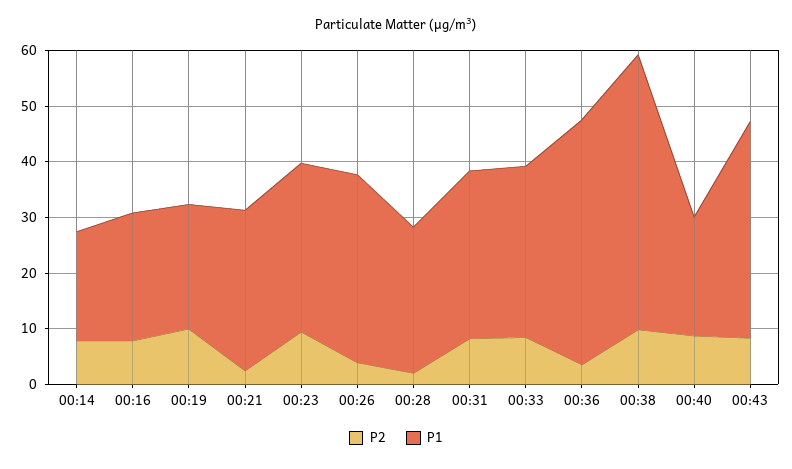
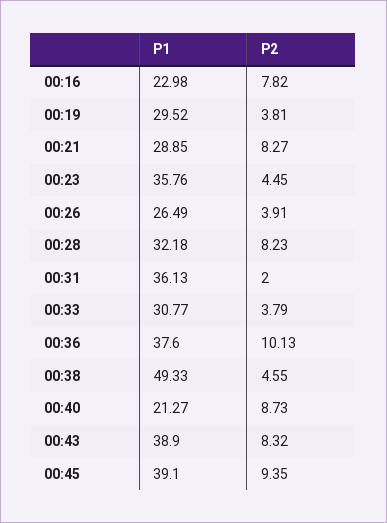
P2, 00:14: 8 -> none
P1, 00:14: 20 -> none
P2, 00:19: 10 -> 3.81
P1, 00:19: 22 -> 29.52
P2, 00:21: 2 -> 8.27
P2, 00:23: 10 -> 4.45
P1, 00:23: 30 -> 35.76
P1, 00:26: 34 -> 26.49
P2, 00:28: 2 -> 8.23
P1, 00:28: 26 -> 32.18
P2, 00:31: 8 -> 2
P1, 00:31: 30 -> 36.13
P2, 00:33: 8 -> 3.79
P2, 00:36: 4 -> 10.13
P1, 00:36: 44 -> 37.6
P2, 00:38: 10 -> 4.55
P1, 00:45: none -> 39.1
P2, 00:45: none -> 9.35

